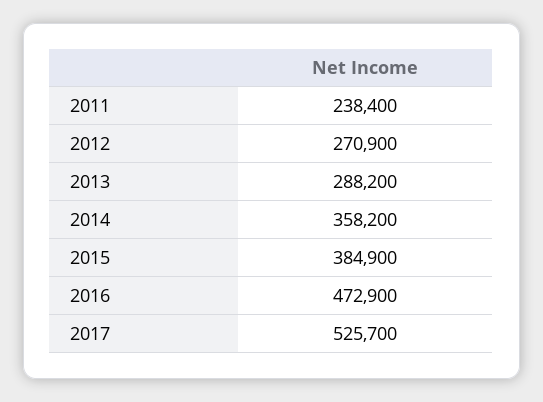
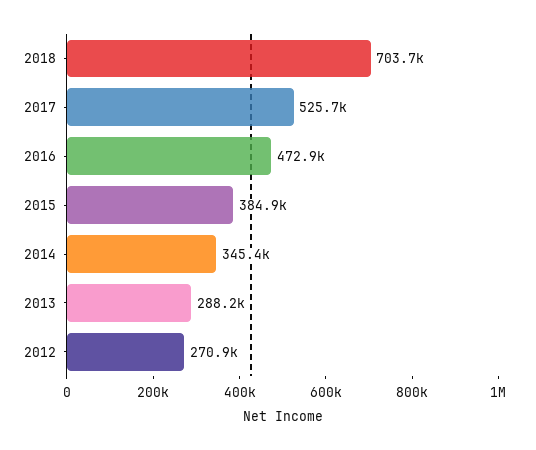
2011: 238400 -> none
2014: 358200 -> 345400
2018: none -> 703700

